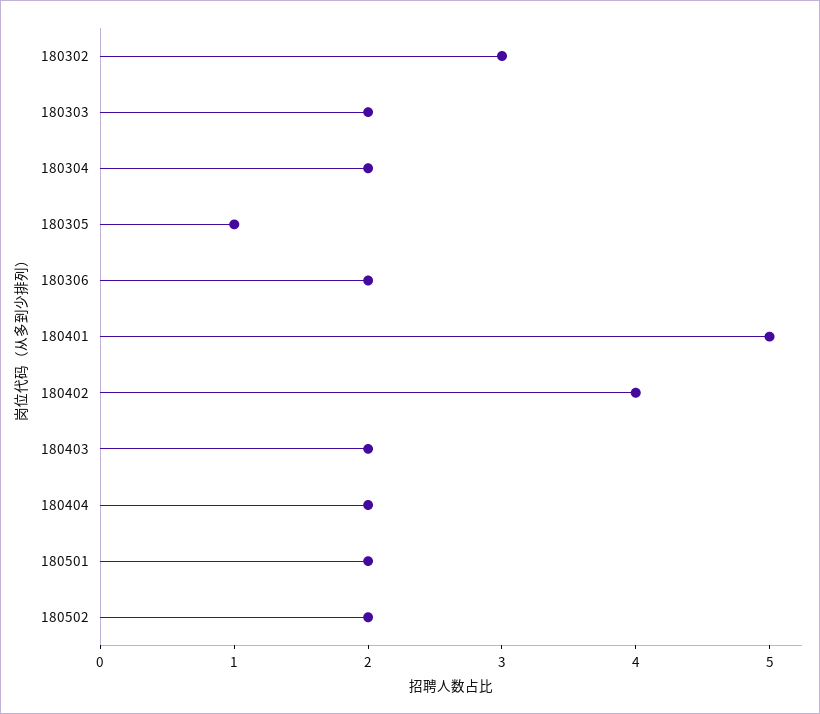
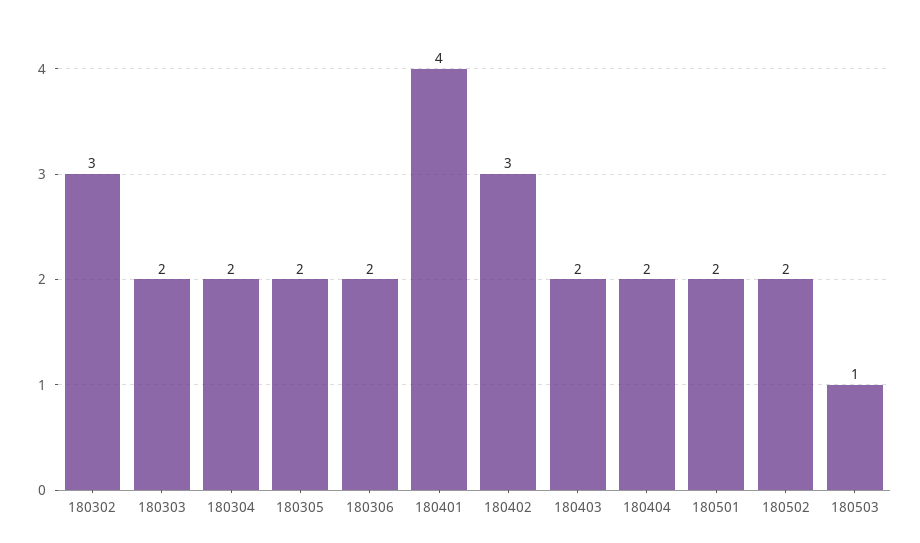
180305: 1 -> 2
180401: 5 -> 4
180402: 4 -> 3
180503: none -> 1

